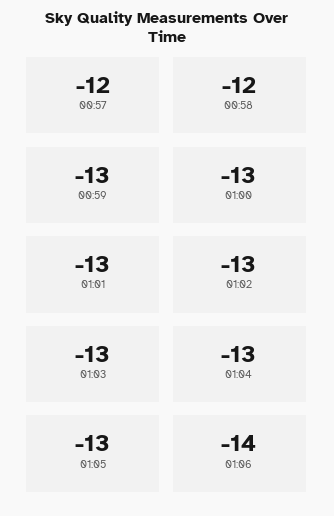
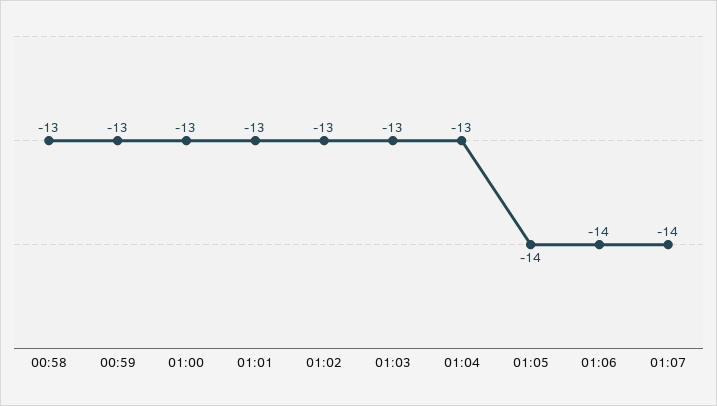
00:57: -12 -> none
00:58: -12 -> -13
01:05: -13 -> -14
01:07: none -> -14

